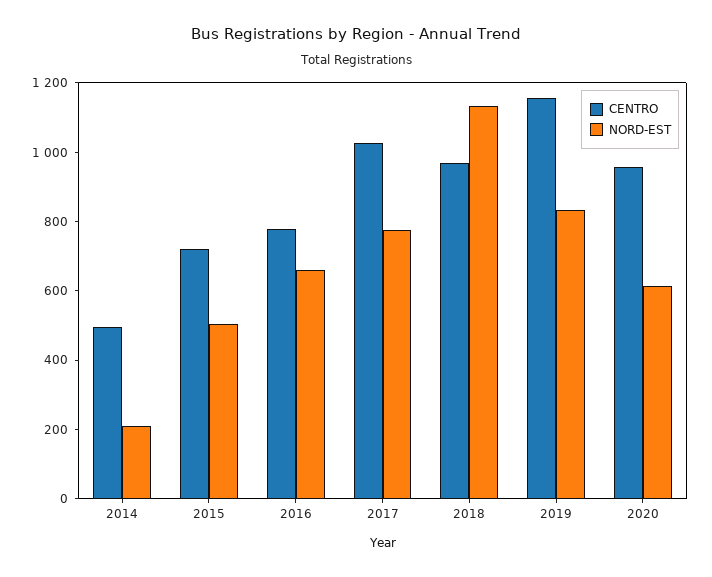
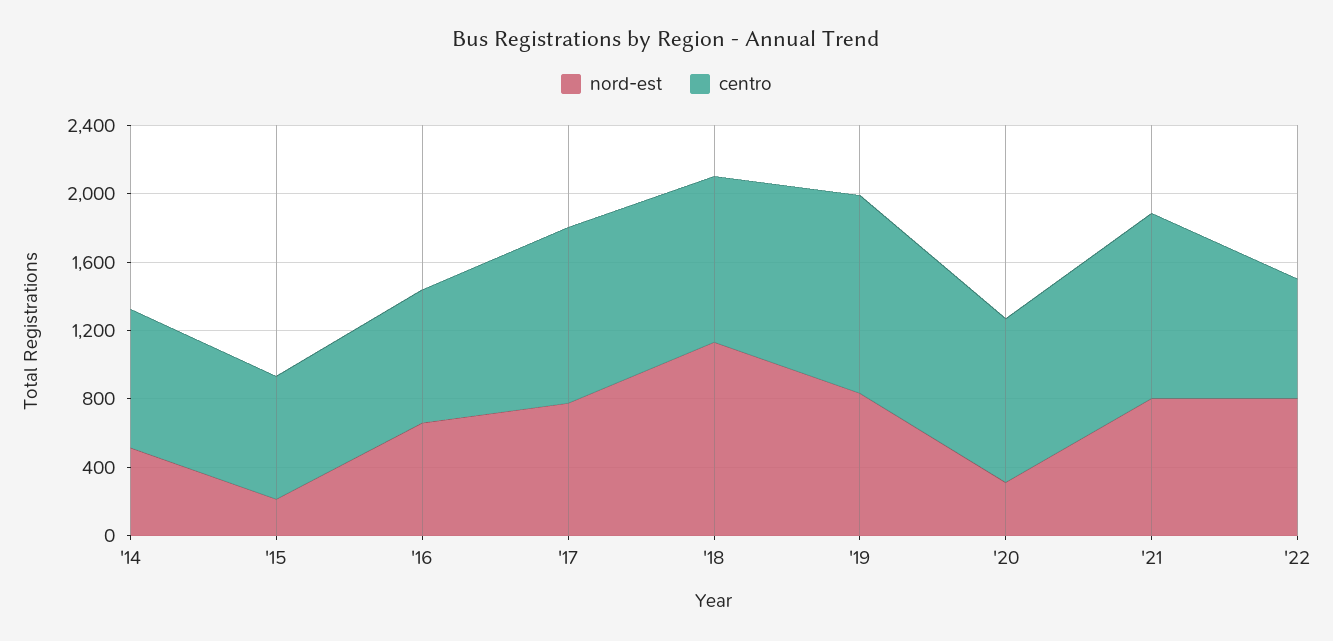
CENTRO, 2014: 500 -> 800
NORD-EST, 2014: 200 -> 500
NORD-EST, 2015: 500 -> 200
NORD-EST, 2020: 600 -> 300
NORD-EST, '21: none -> 800
CENTRO, '21: none -> 1100
NORD-EST, '22: none -> 800
CENTRO, '22: none -> 700

